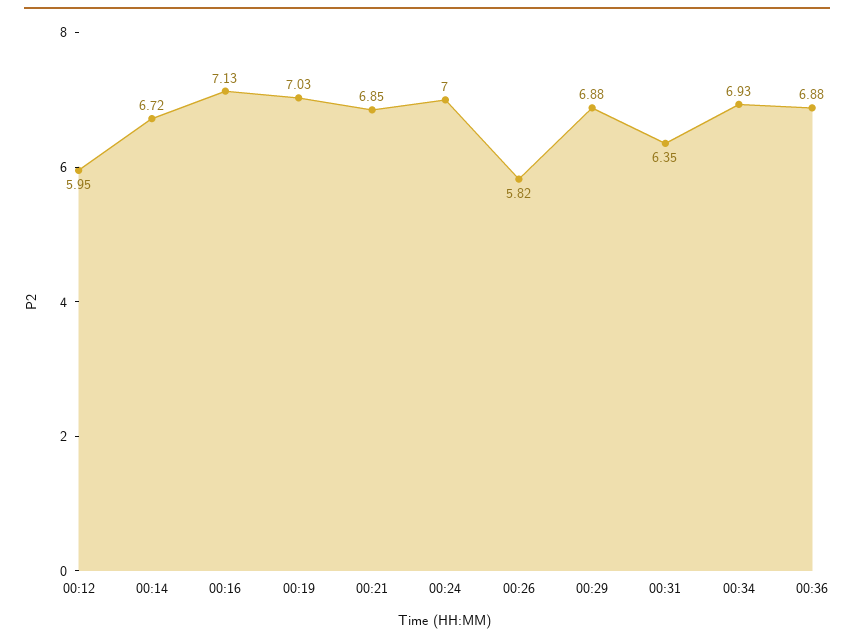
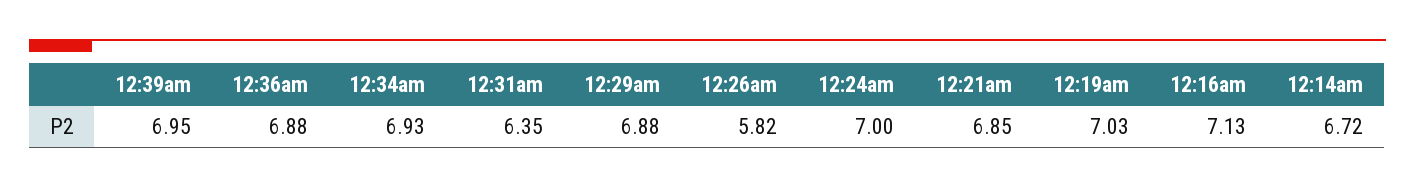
00:12: 5.95 -> none
12:39am: none -> 6.95

